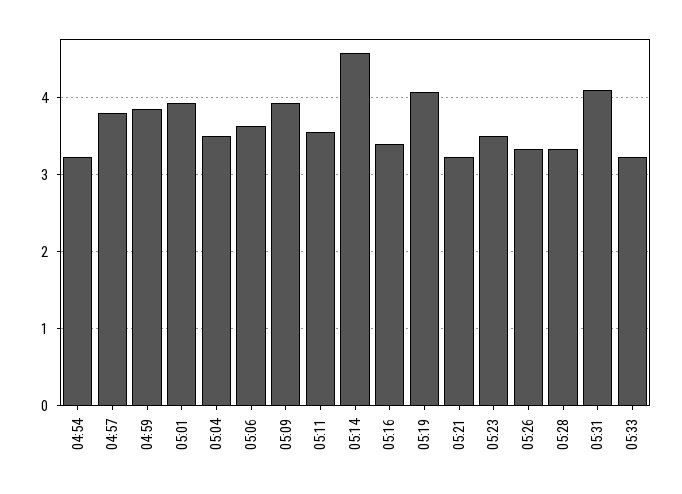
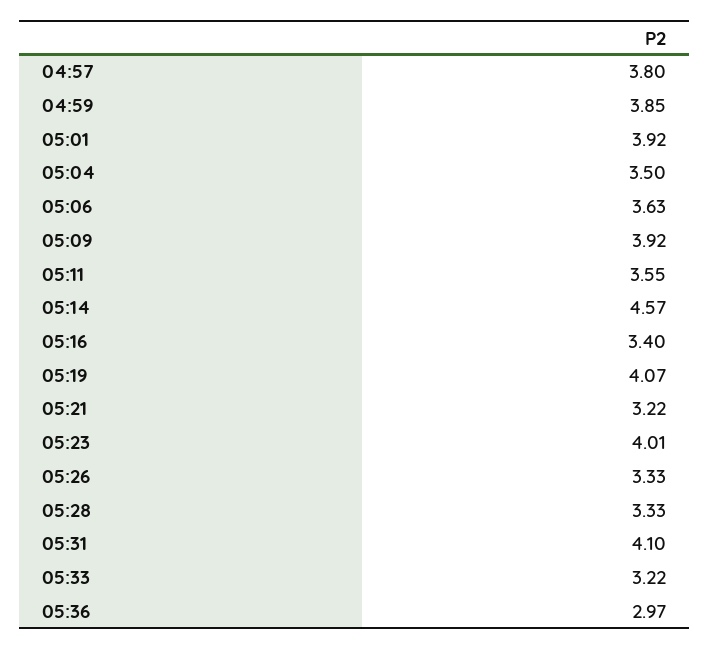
04:54: 3.2 -> none
05:23: 3.5 -> 4.01
05:36: none -> 2.97

